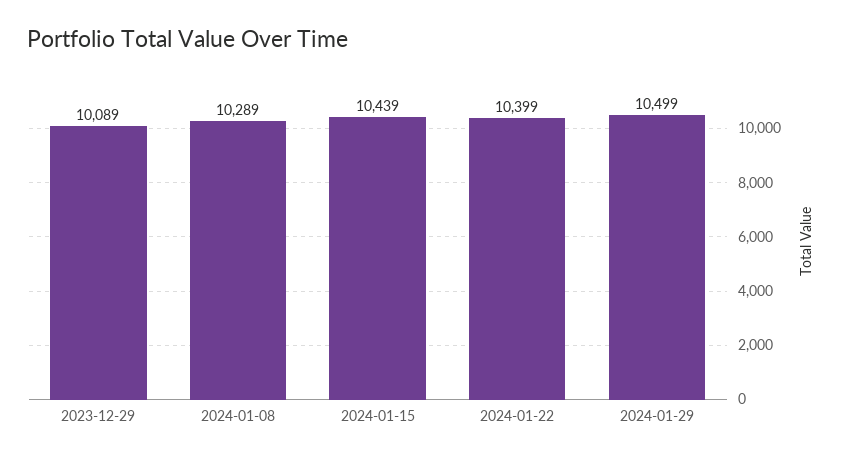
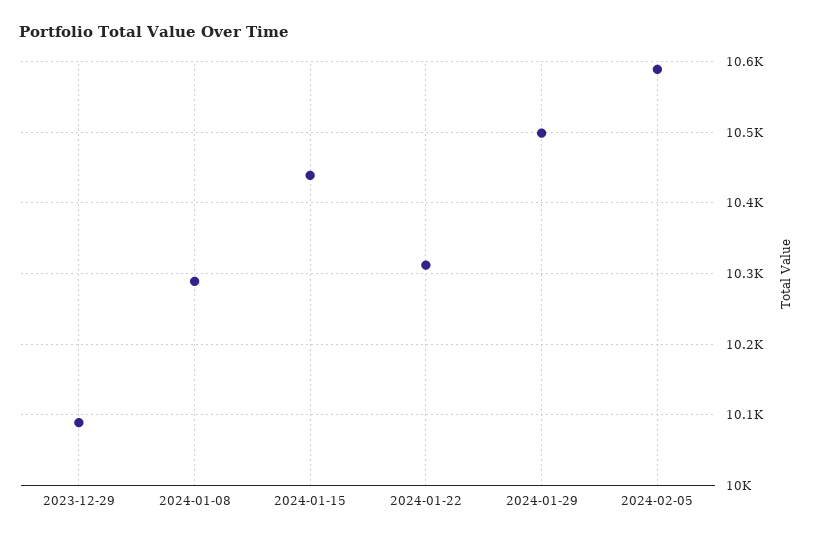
2024-01-22: 10399 -> 10310
2024-02-05: none -> 10590

